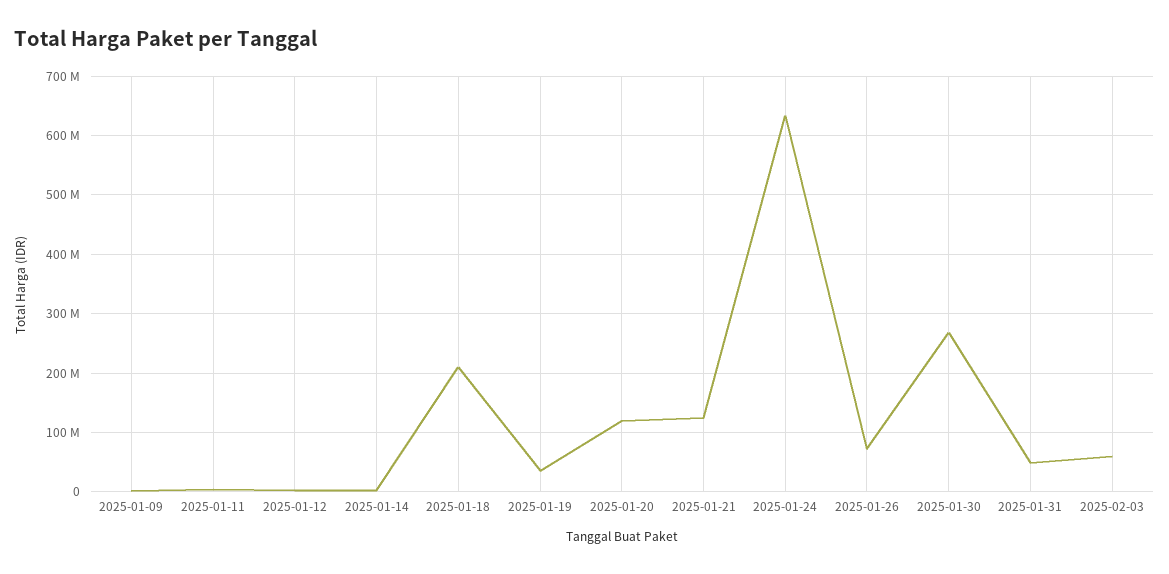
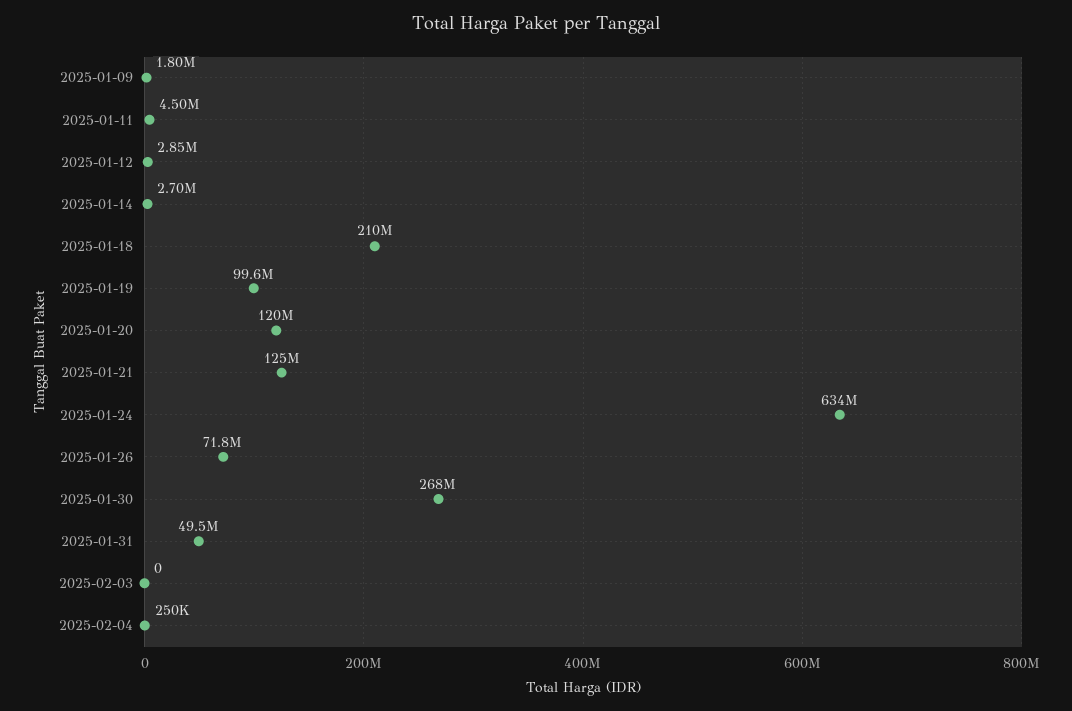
2025-01-19: 40000000 -> 99600000
2025-02-03: 60000000 -> 0
2025-02-04: none -> 250000

